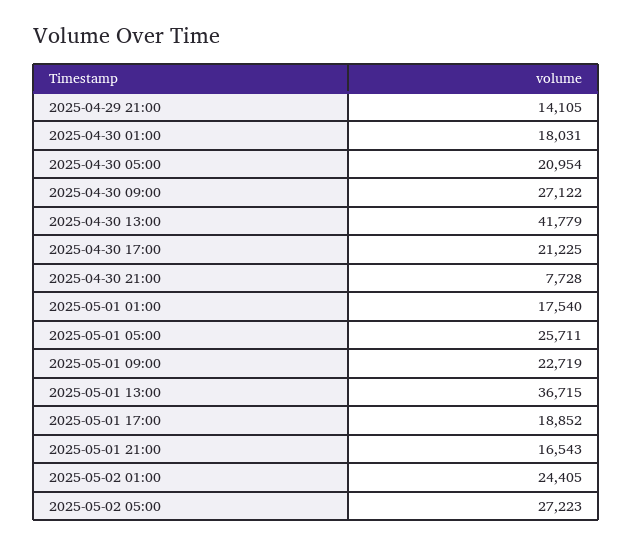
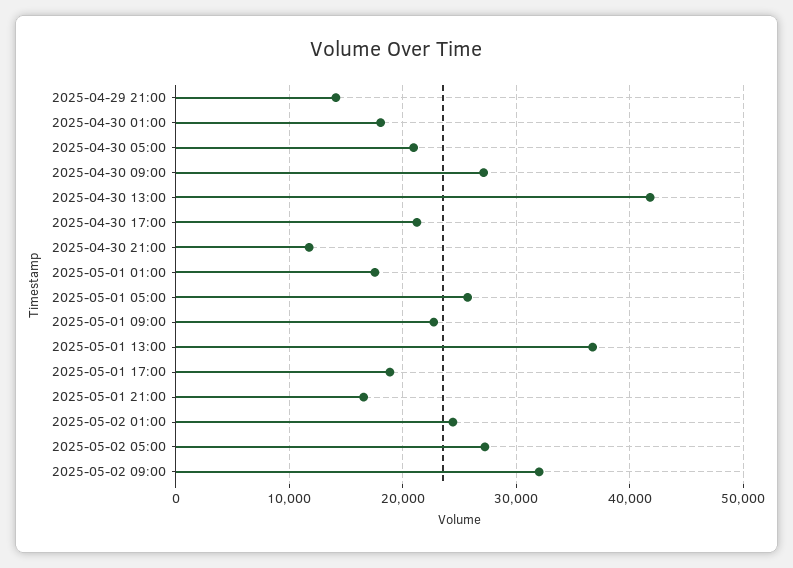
2025-04-30 21:00: 7728 -> 12000
2025-05-02 09:00: none -> 32000

